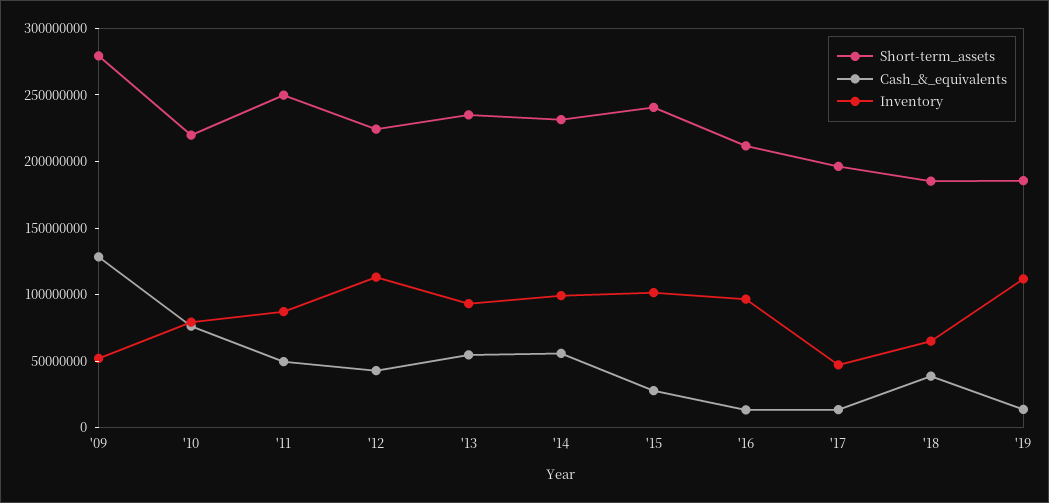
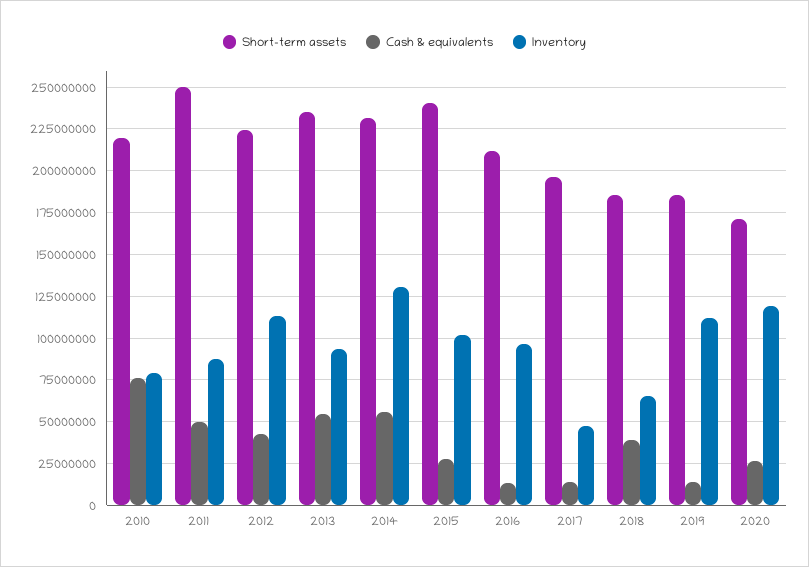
Short-term_assets, '09: 280000000 -> none
Cash_&_equivalents, '09: 130000000 -> none
Inventory, '09: 50000000 -> none
Inventory, '14: 100000000 -> 130000000
Short-term_assets, 2020: none -> 170000000
Cash_&_equivalents, 2020: none -> 25000000
Inventory, 2020: none -> 120000000

